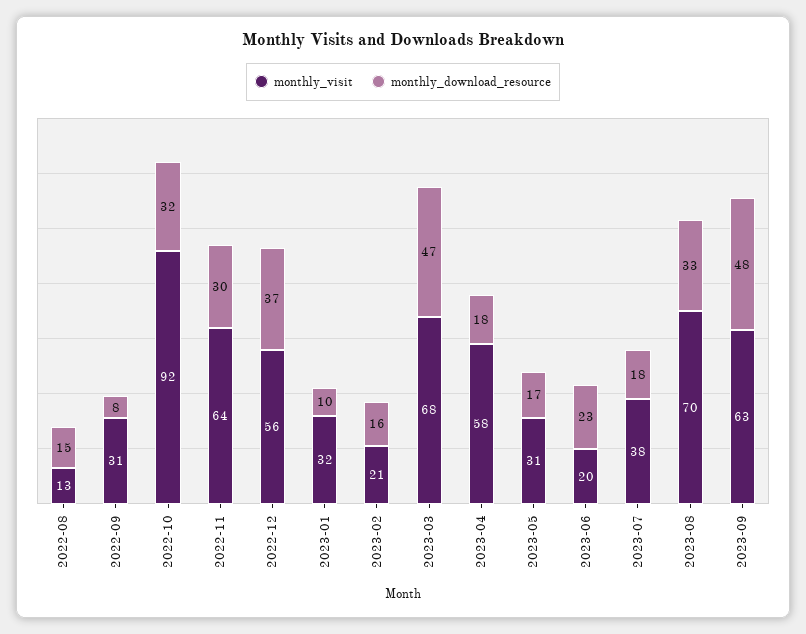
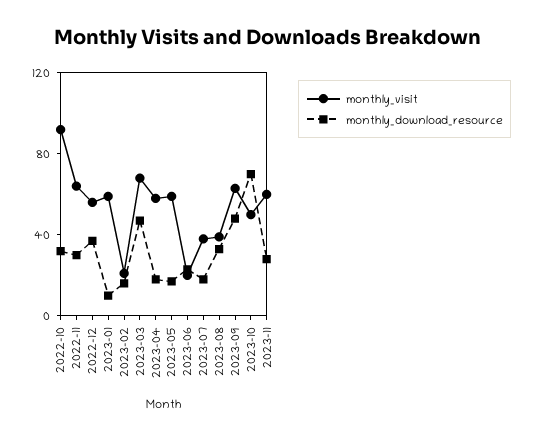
monthly_visit, 2022-08: 13 -> none
monthly_download_resource, 2022-08: 15 -> none
monthly_visit, 2022-09: 31 -> none
monthly_download_resource, 2022-09: 8 -> none
monthly_visit, 2023-01: 32 -> 60
monthly_visit, 2023-05: 31 -> 60
monthly_visit, 2023-08: 70 -> 40
monthly_visit, 2023-10: none -> 50
monthly_download_resource, 2023-10: none -> 70
monthly_visit, 2023-11: none -> 60
monthly_download_resource, 2023-11: none -> 30

